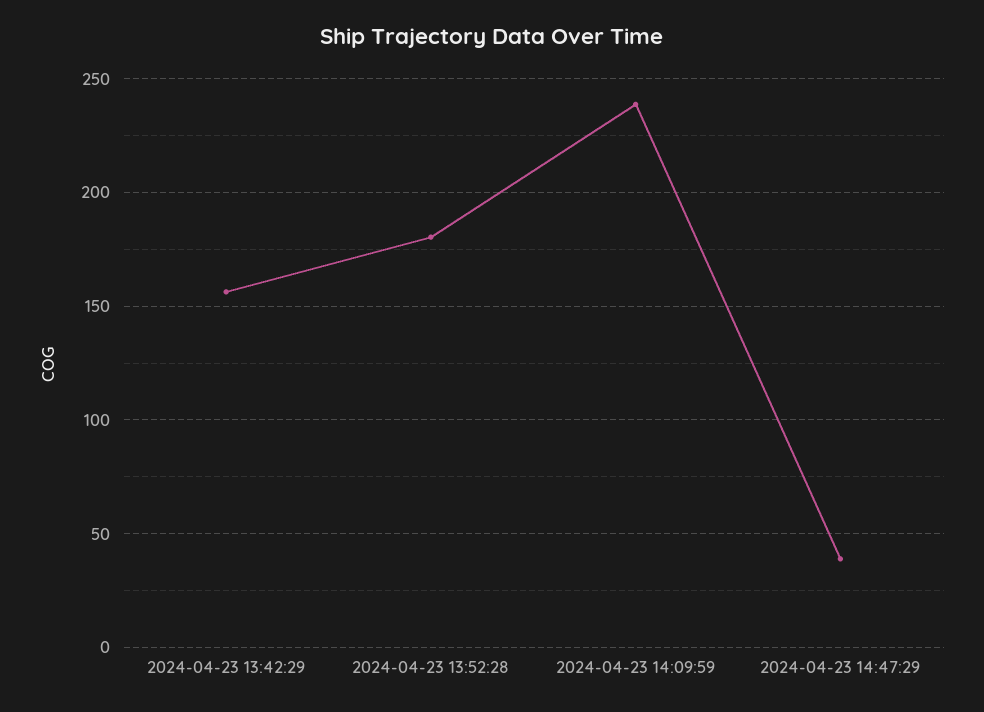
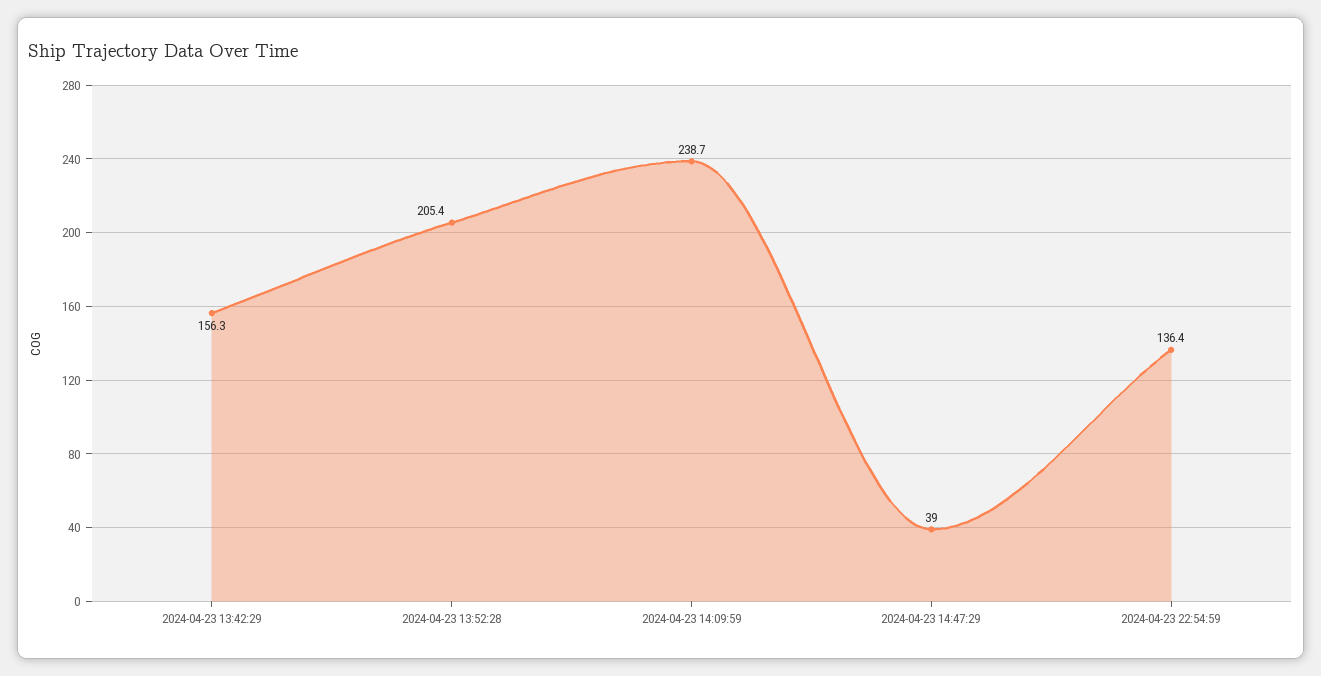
2024-04-23 13:52:28: 180 -> 205.4
2024-04-23 22:54:59: none -> 136.4

